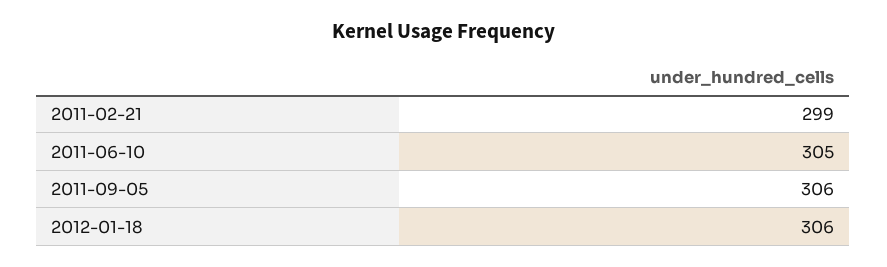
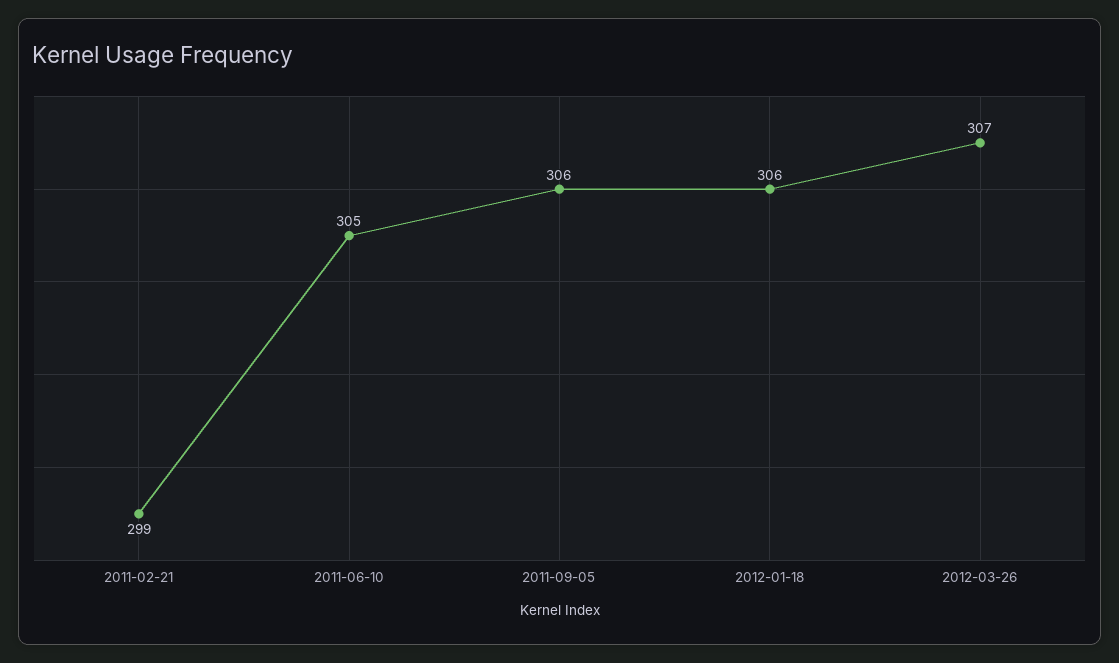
2012-03-26: none -> 307

